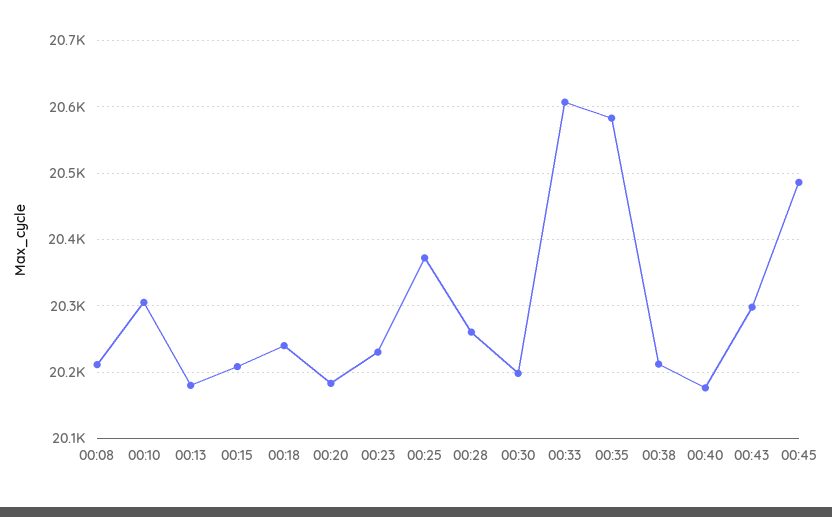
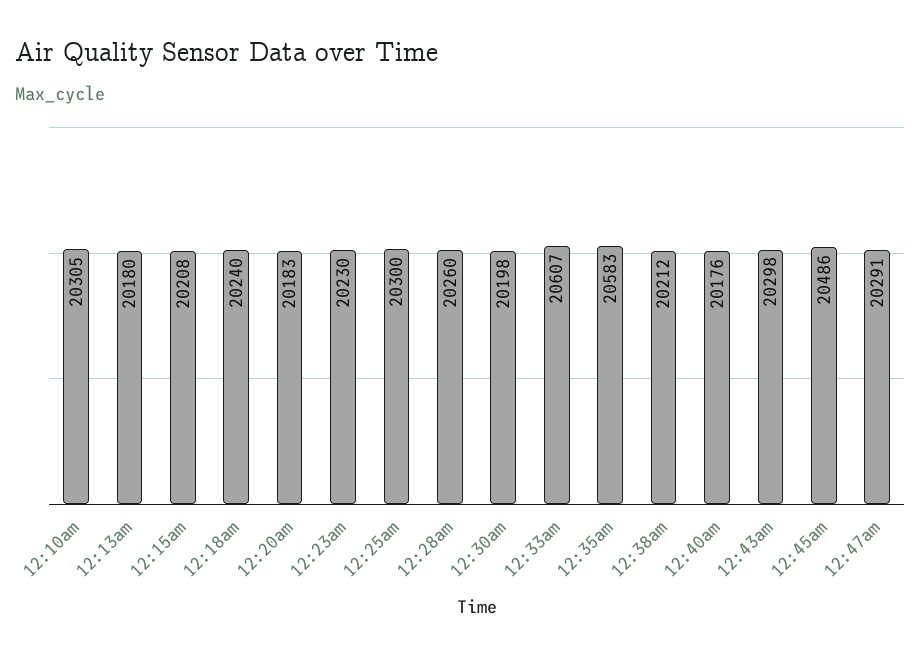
00:08: 20210 -> none
00:25: 20370 -> 20300
12:47am: none -> 20291

